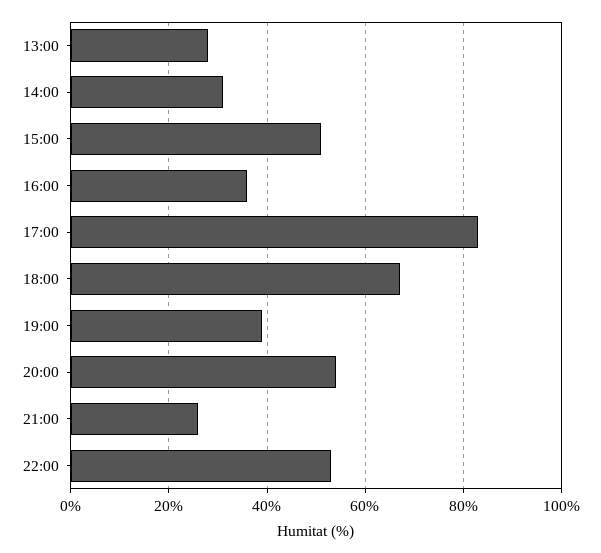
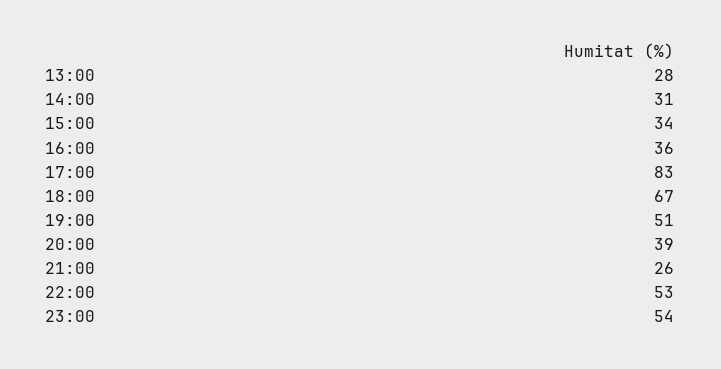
15:00: 50 -> 34
19:00: 40 -> 51
20:00: 55 -> 39
23:00: none -> 54

